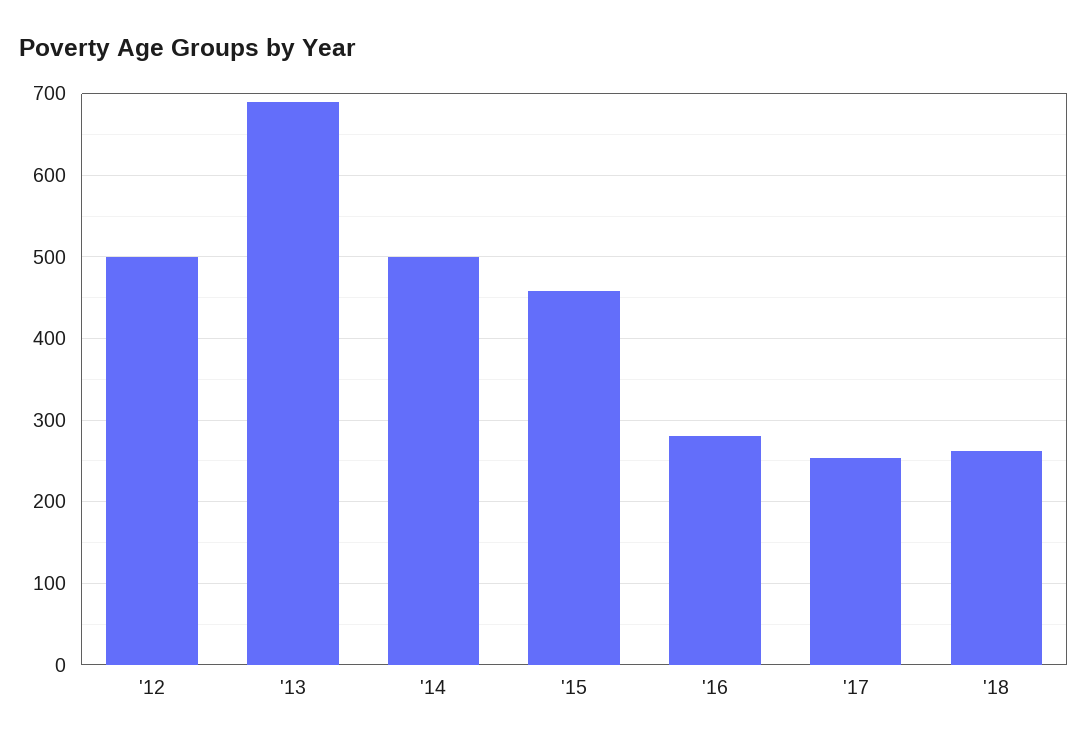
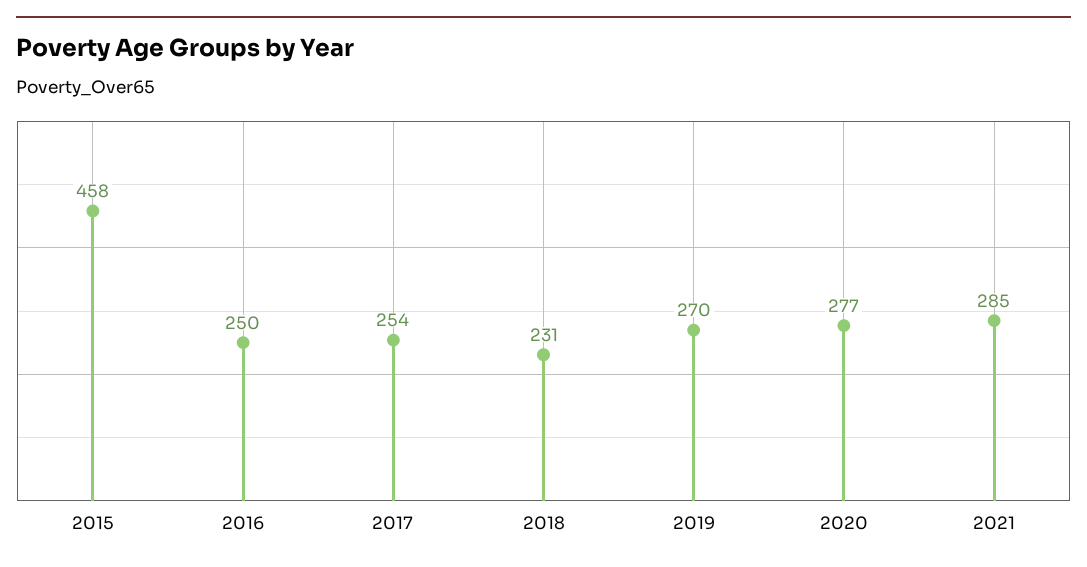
'12: 500 -> none
'13: 690 -> none
'14: 500 -> none
'16: 280 -> 250
'18: 260 -> 231
2019: none -> 270
2020: none -> 277
2021: none -> 285

